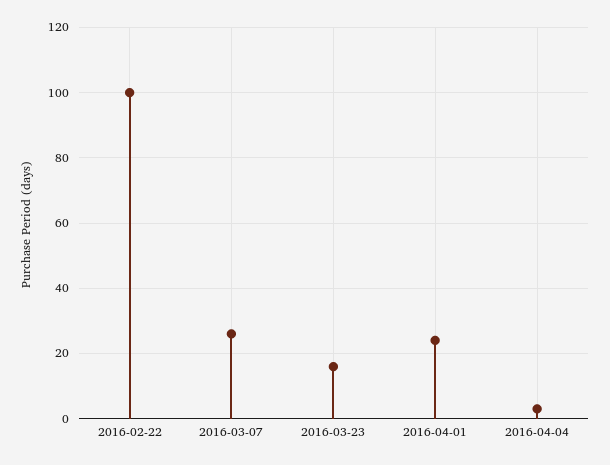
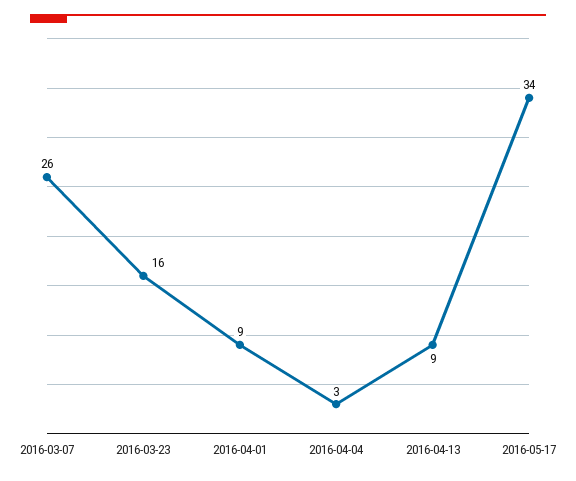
2016-02-22: 100 -> none
2016-04-01: 25 -> 9
2016-04-13: none -> 9
2016-05-17: none -> 34

